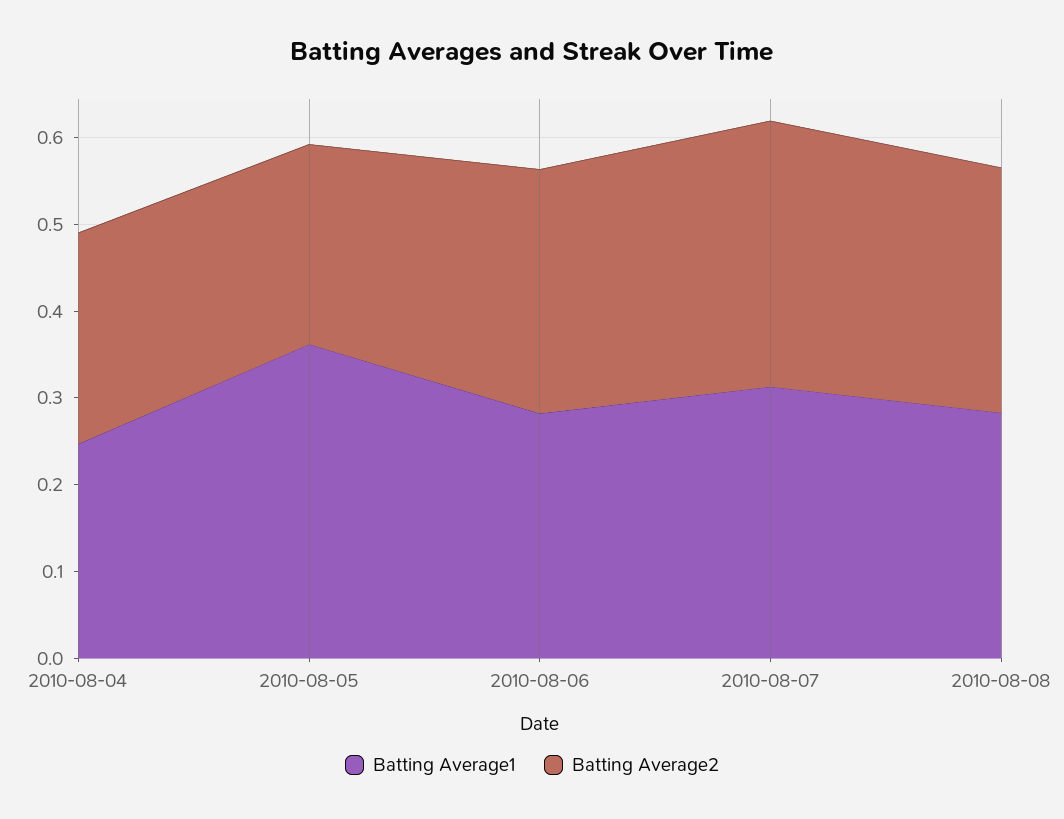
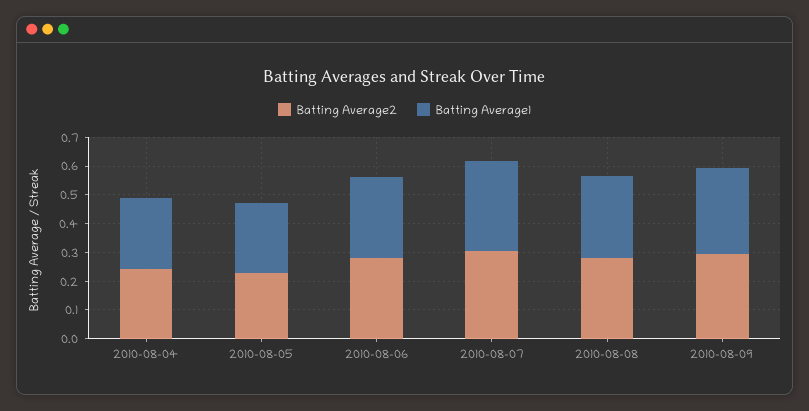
Batting Average1, 2010-08-05: 0.36 -> 0.25
Batting Average2, 2010-08-09: none -> 0.3
Batting Average1, 2010-08-09: none -> 0.3

